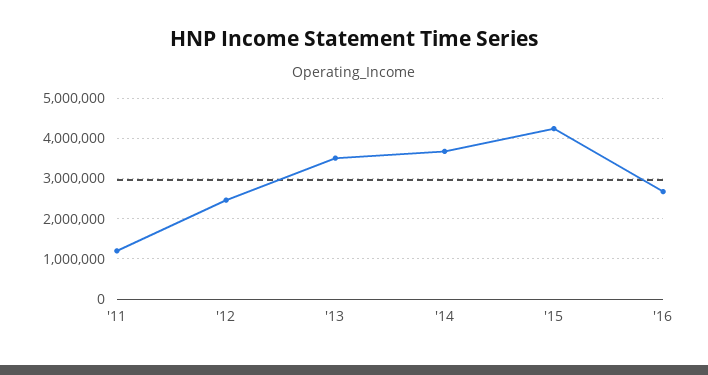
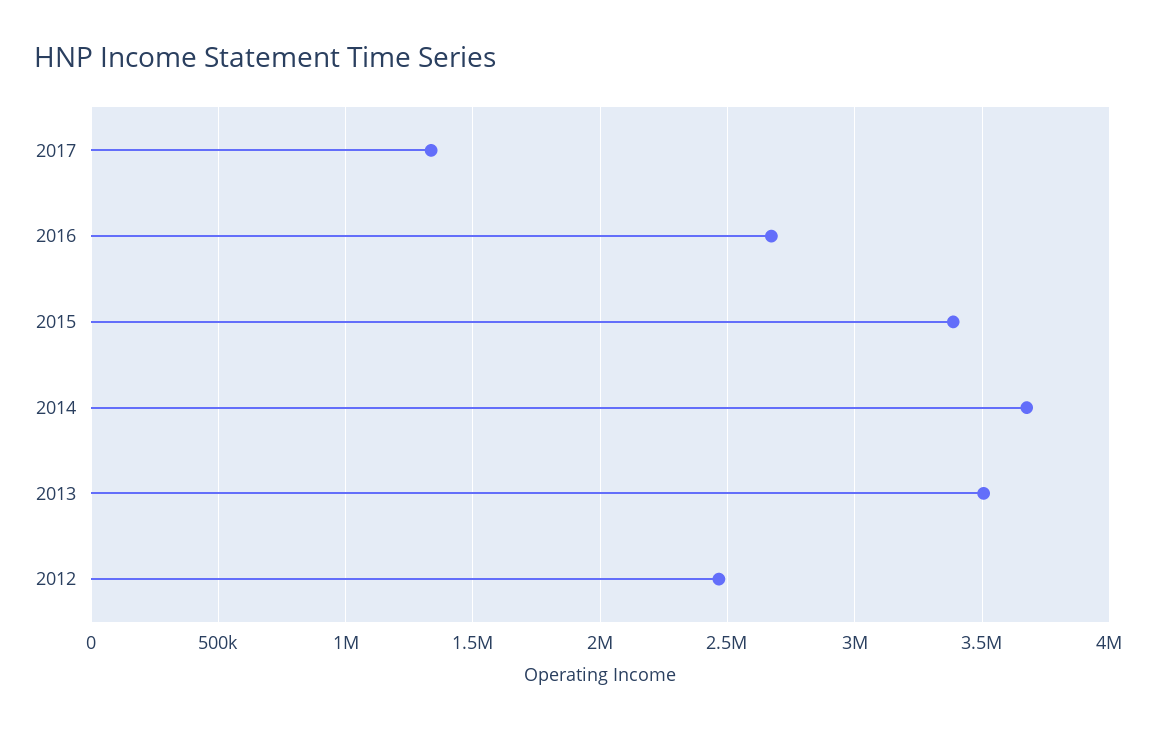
'11: 1200000 -> none
'15: 4200000 -> 3400000
2017: none -> 1350000

